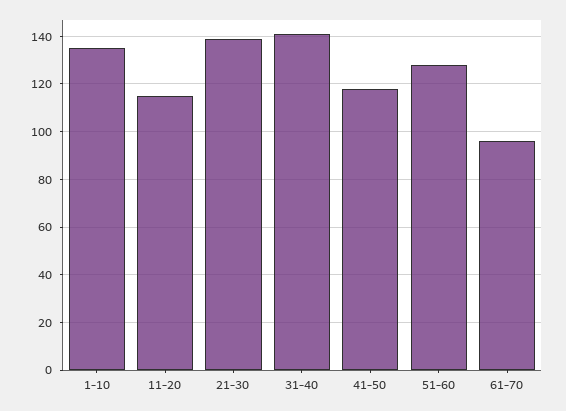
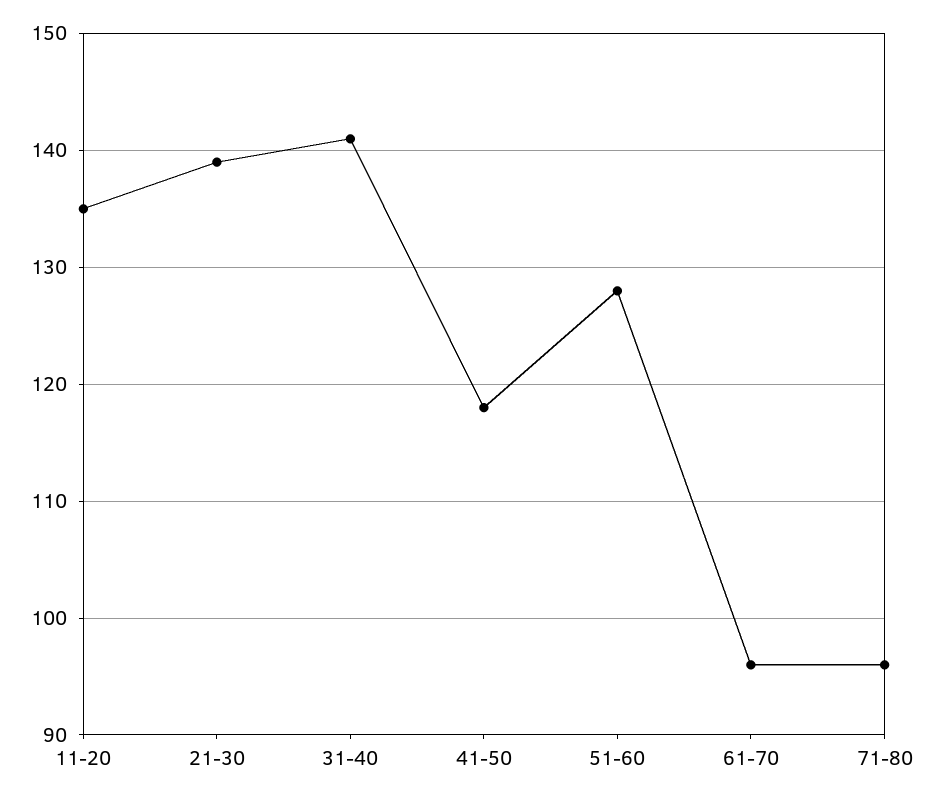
1-10: 135 -> none
11-20: 115 -> 135
71-80: none -> 96

